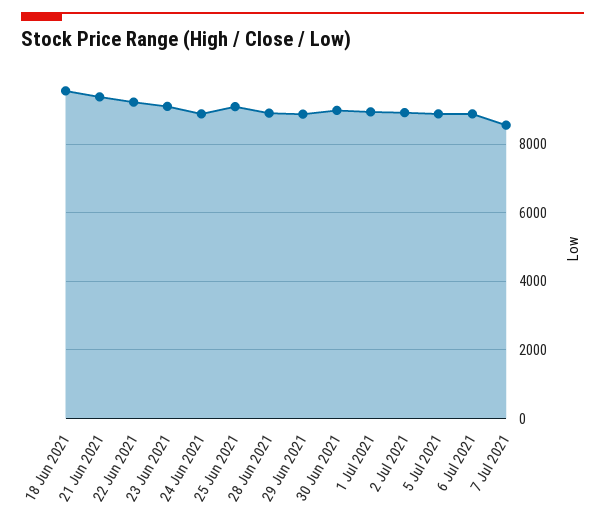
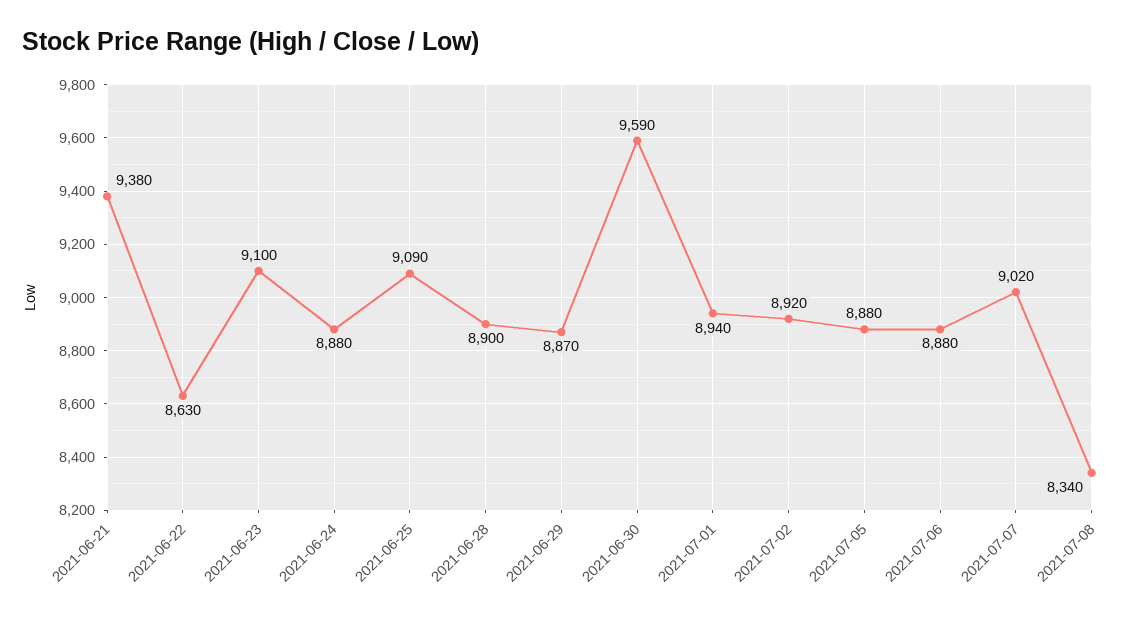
18 Jun 2021: 9600 -> none
22 Jun 2021: 9200 -> 8630
30 Jun 2021: 9000 -> 9590
7 Jul 2021: 8600 -> 9020
2021-07-08: none -> 8340

